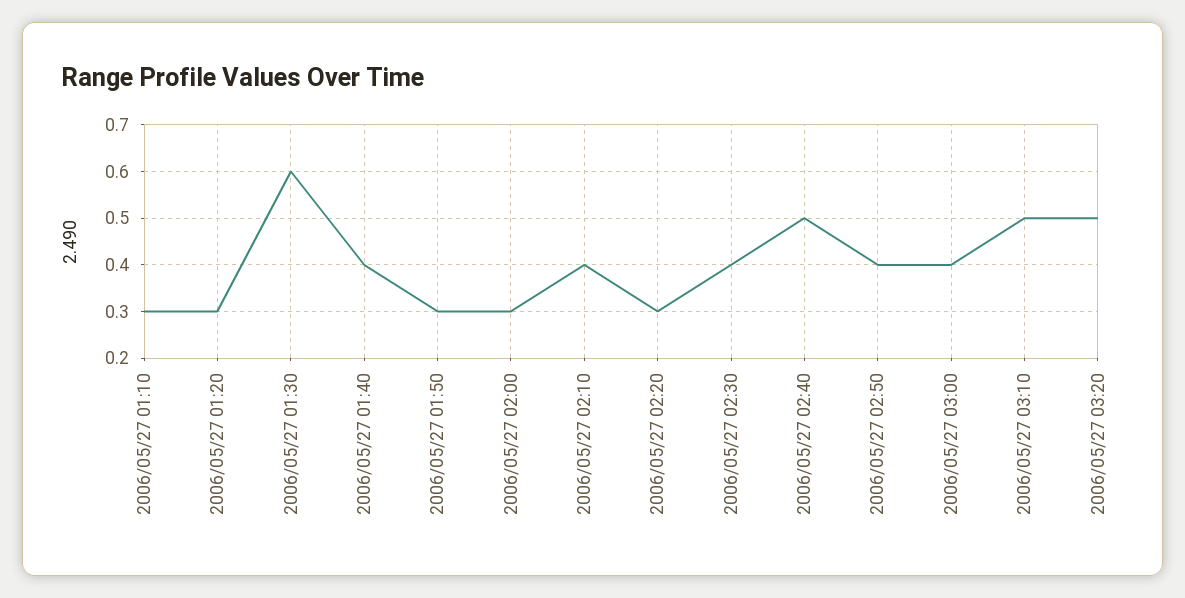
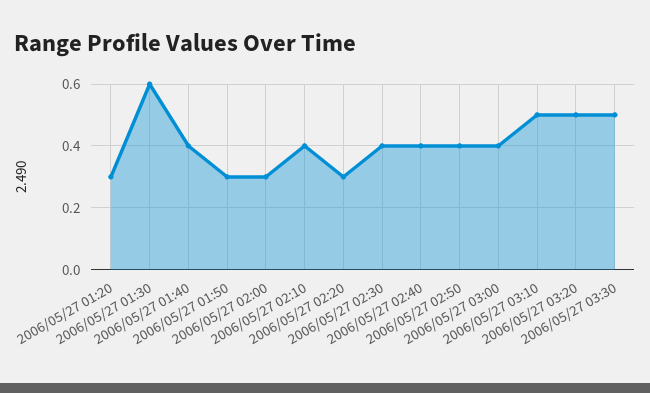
2006/05/27 01:10: 0.3 -> none
2006/05/27 02:40: 0.5 -> 0.4
2006/05/27 03:30: none -> 0.5

